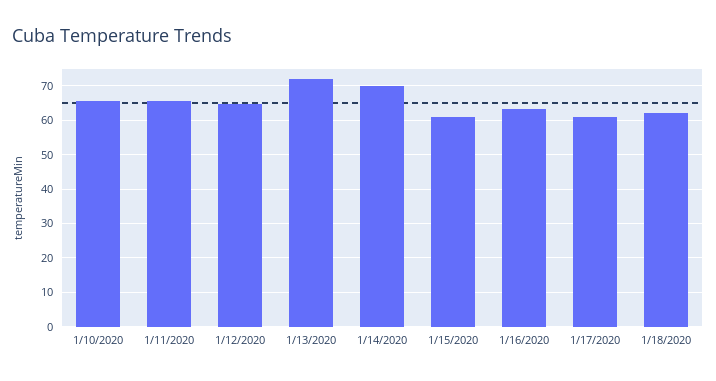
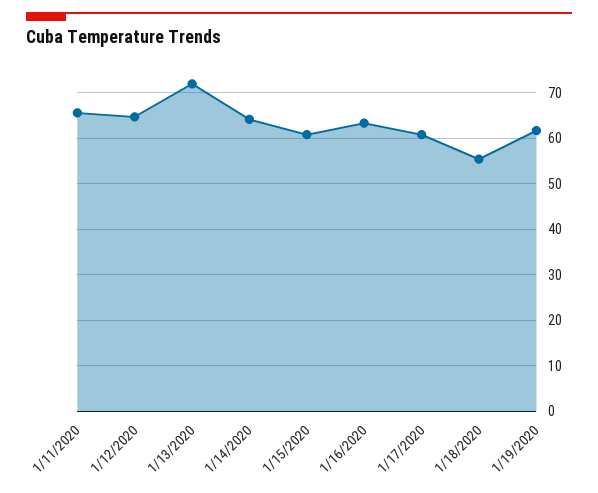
1/10/2020: 66 -> none
1/14/2020: 70 -> 64
1/18/2020: 62 -> 56
1/19/2020: none -> 62

